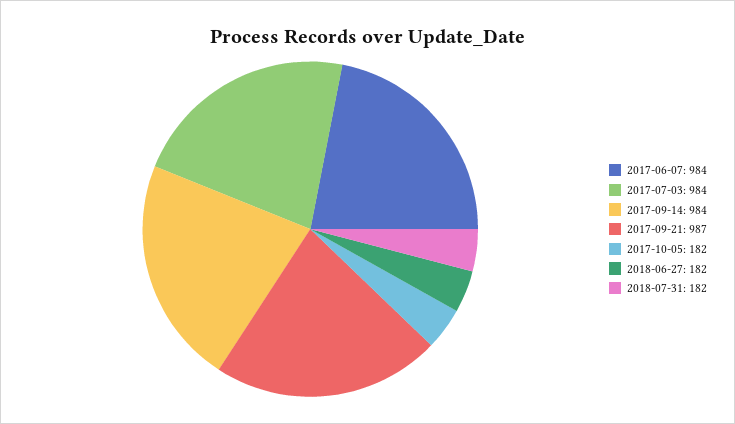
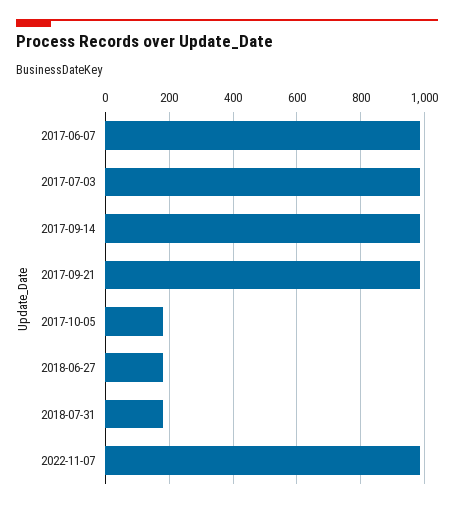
2022-11-07: none -> 980

